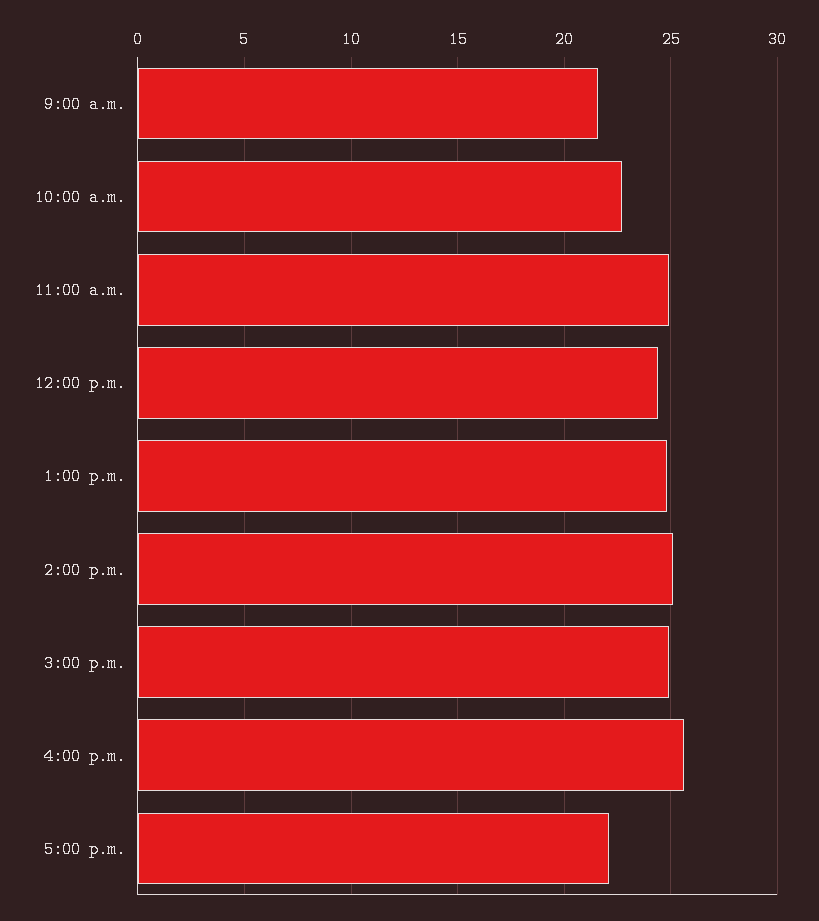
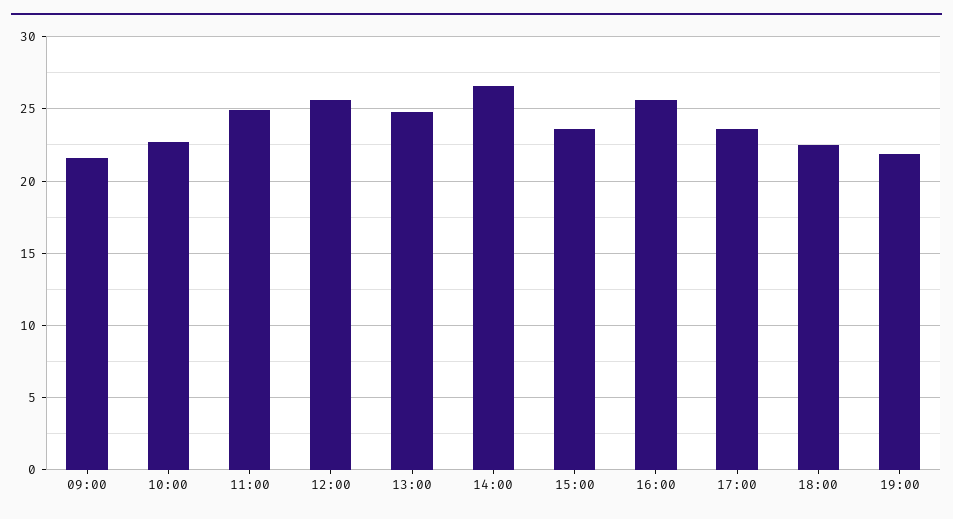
12:00 p.m.: 24.5 -> 25.5
2:00 p.m.: 25 -> 26.5
3:00 p.m.: 25 -> 23.5
5:00 p.m.: 22 -> 23.5
18:00: none -> 22.5
19:00: none -> 22

